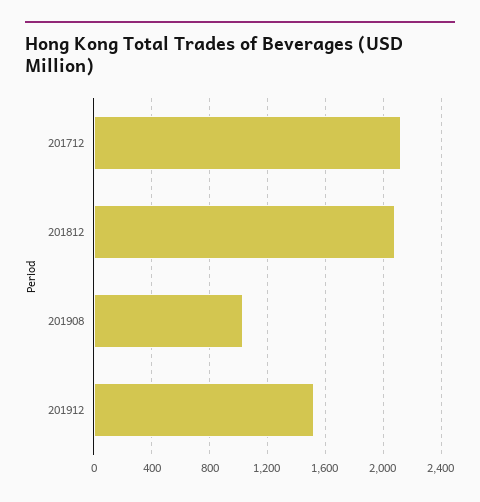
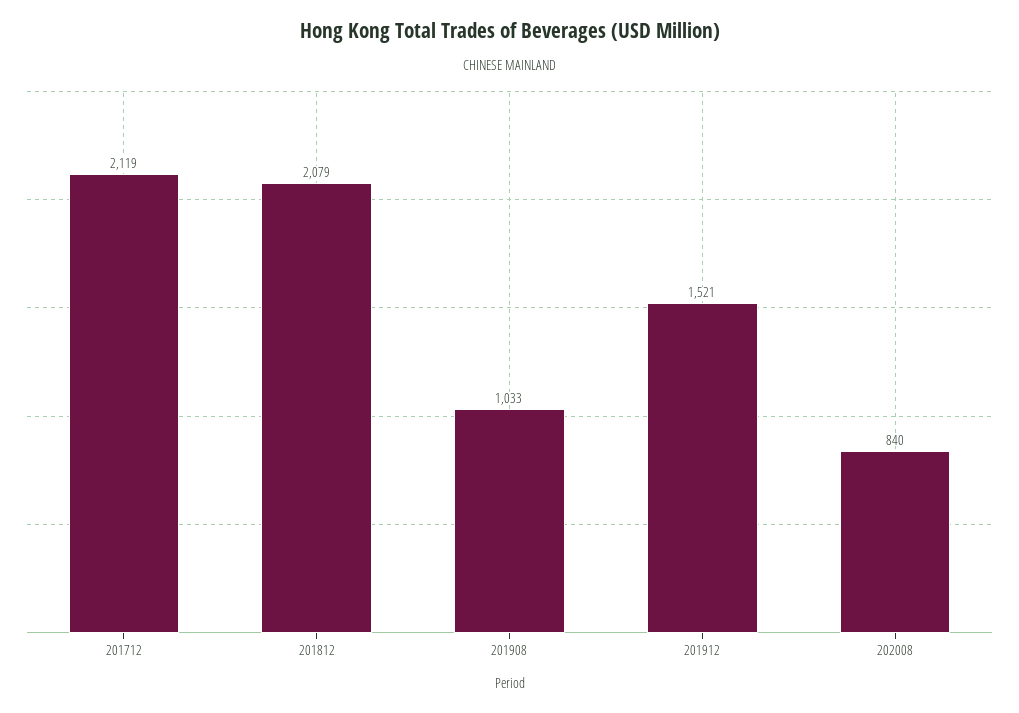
202008: none -> 840

